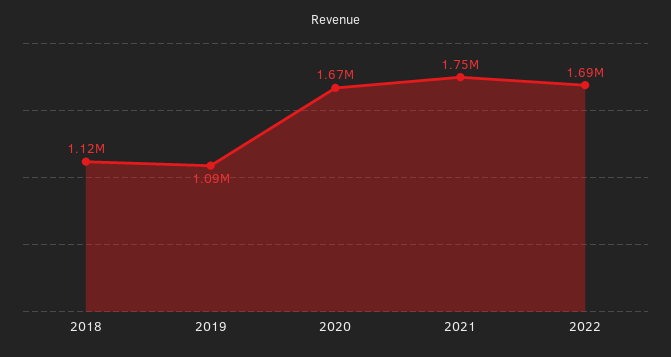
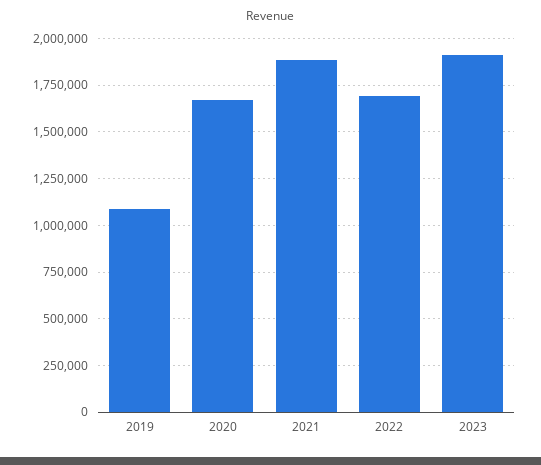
2018: 1120000 -> none
2021: 1750000 -> 1900000
2023: none -> 1900000

